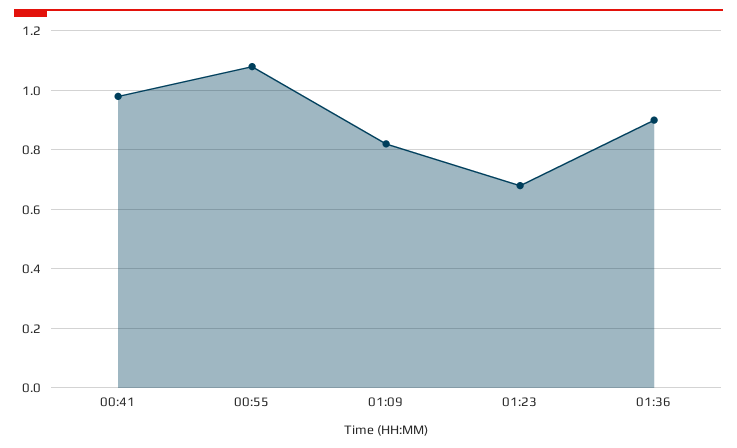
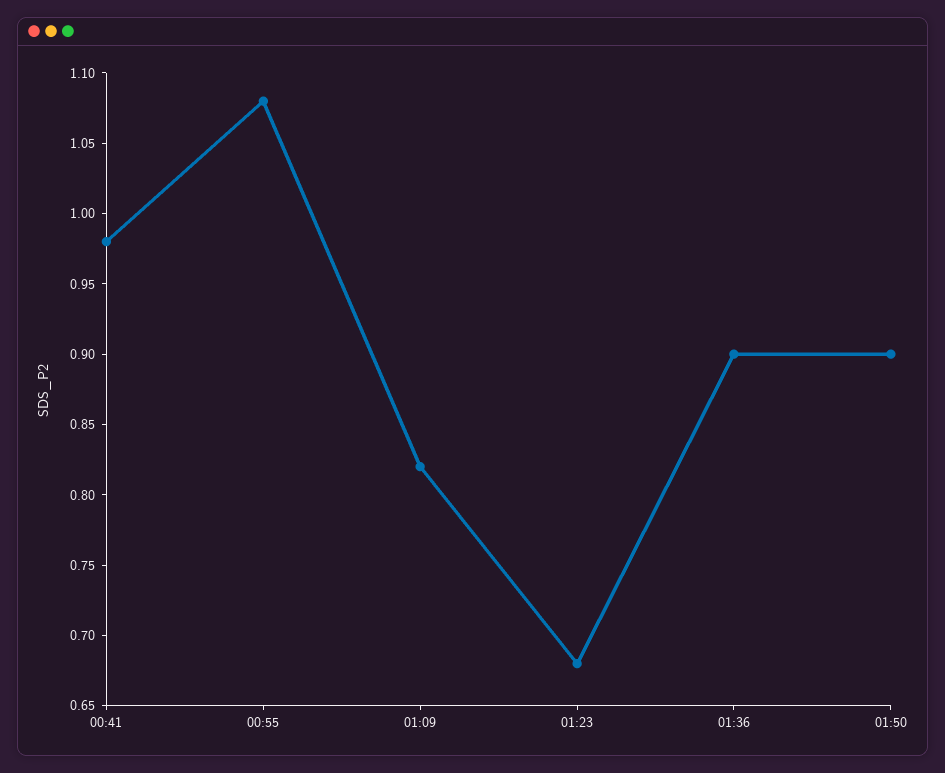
01:50: none -> 0.9

